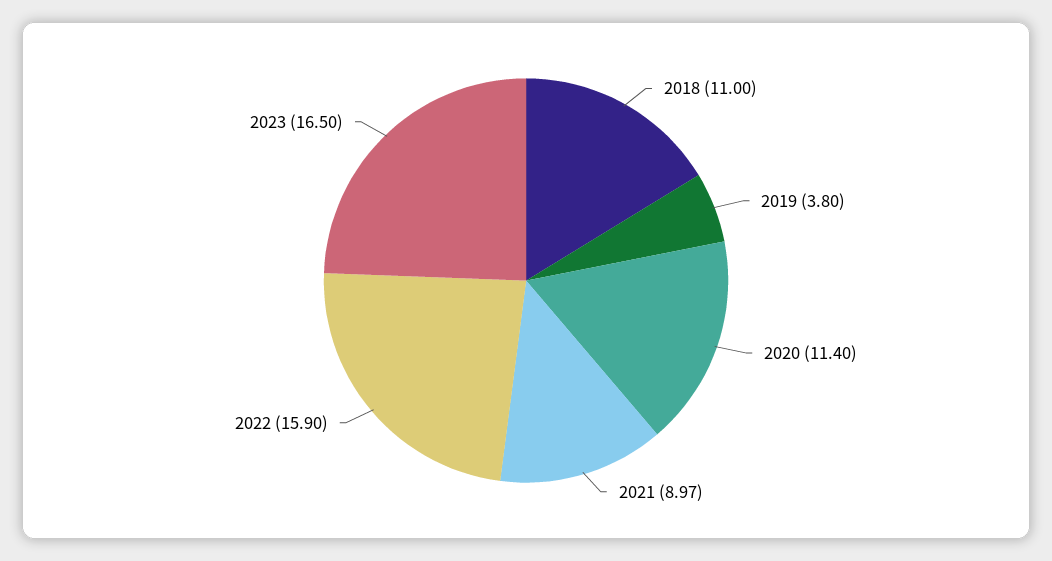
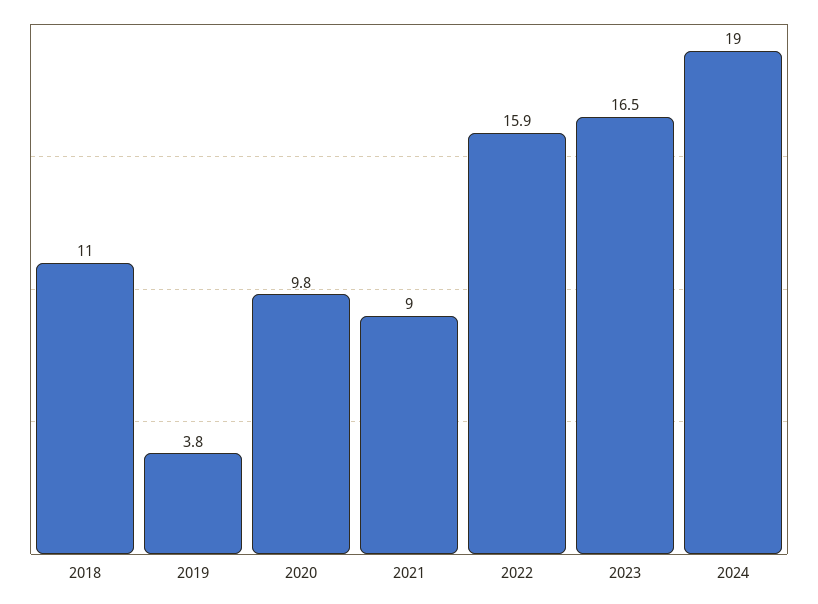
2020: 11.4 -> 9.8
2024: none -> 19

